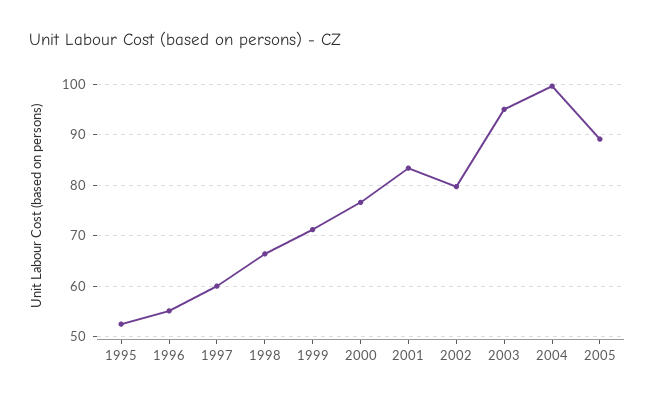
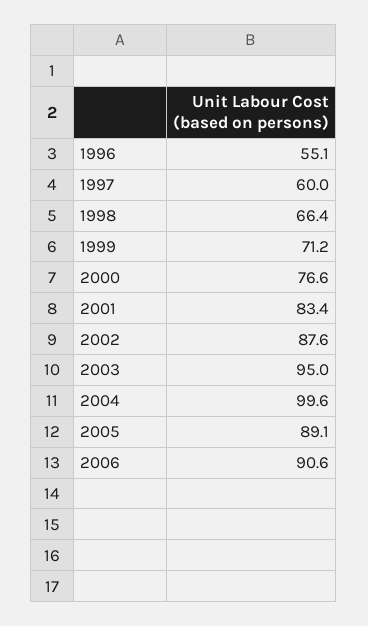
1995: 52 -> none
2002: 80 -> 87.6
2006: none -> 90.6

